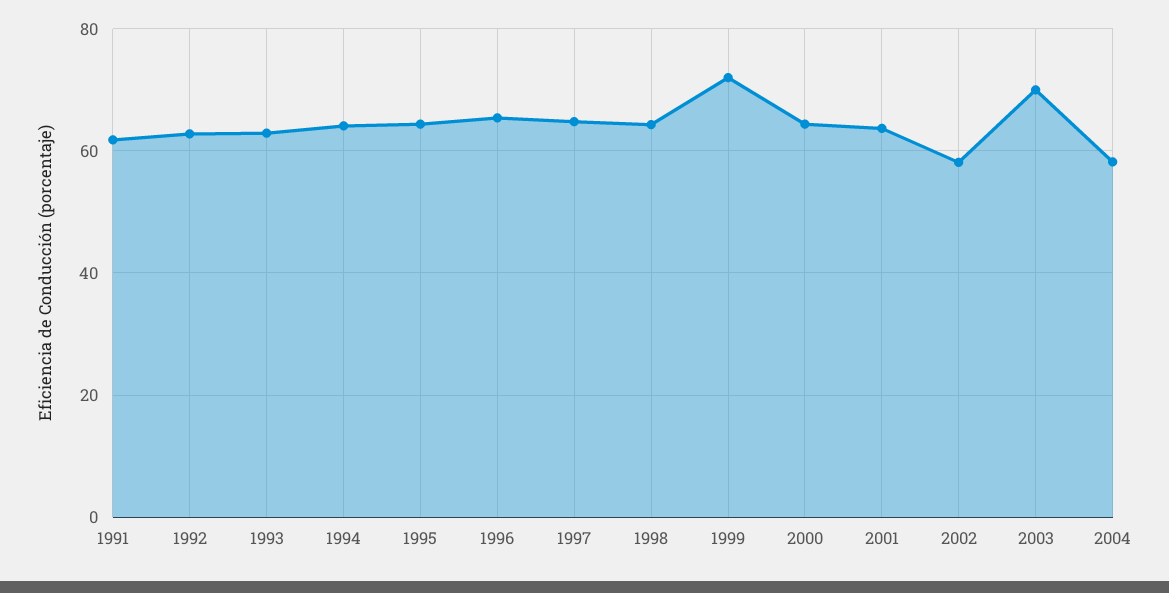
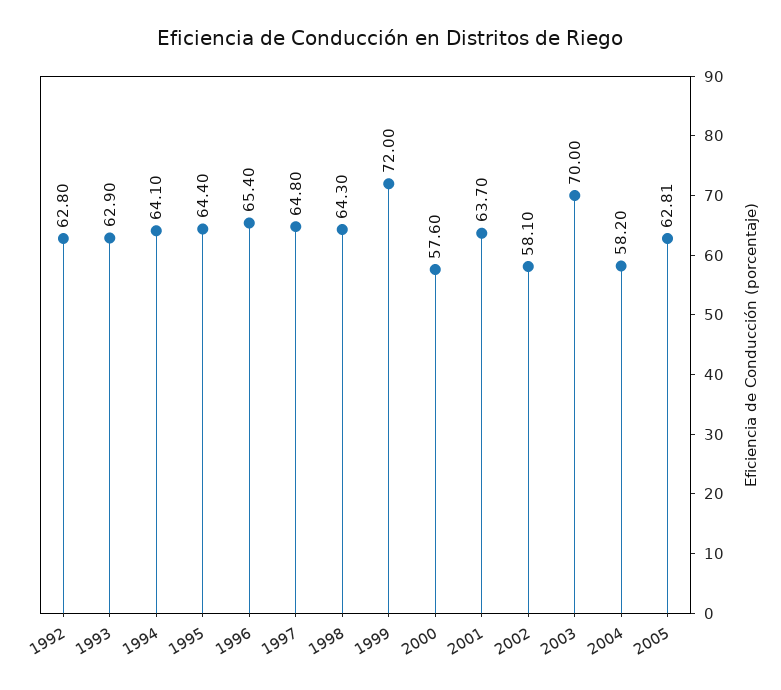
1991: 62 -> none
2000: 64 -> 57.6
2005: none -> 62.81

